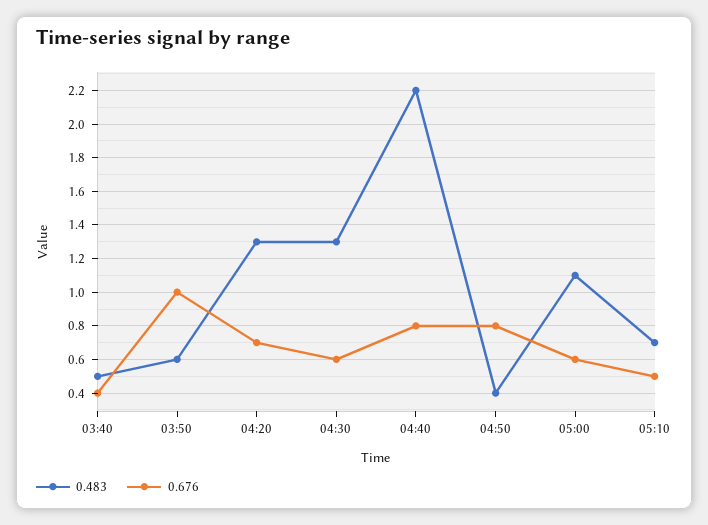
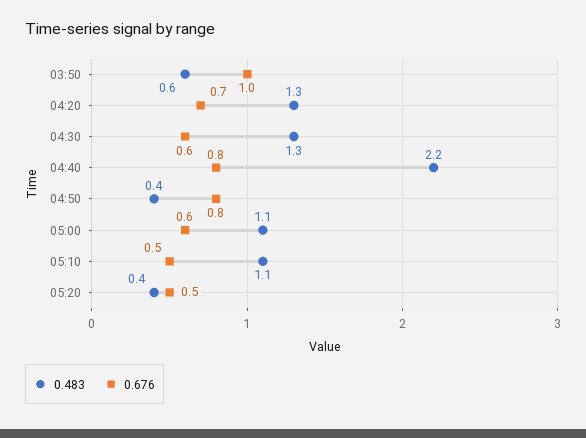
0.483, 03:40: 0.5 -> none
0.676, 03:40: 0.4 -> none
0.483, 05:10: 0.7 -> 1.1
0.483, 05:20: none -> 0.4
0.676, 05:20: none -> 0.5

